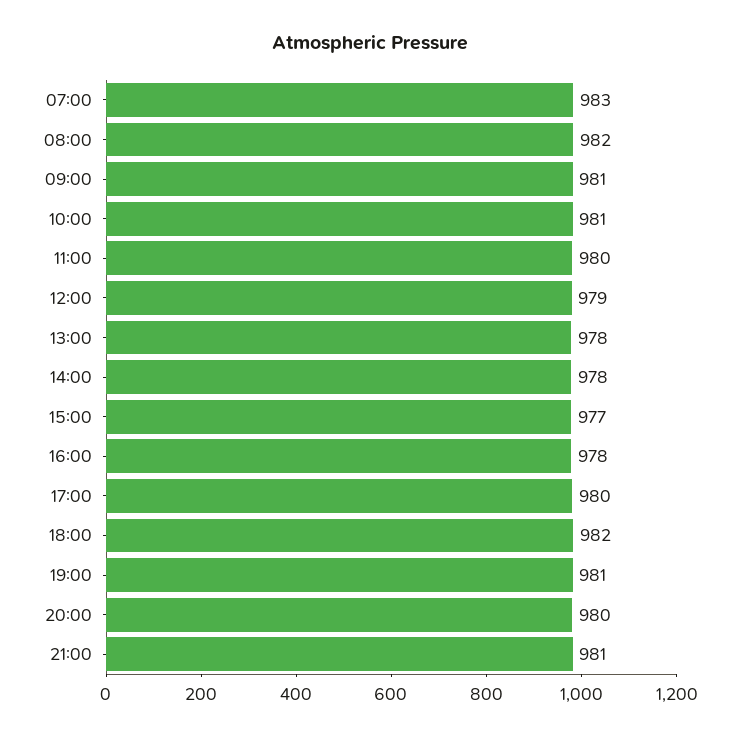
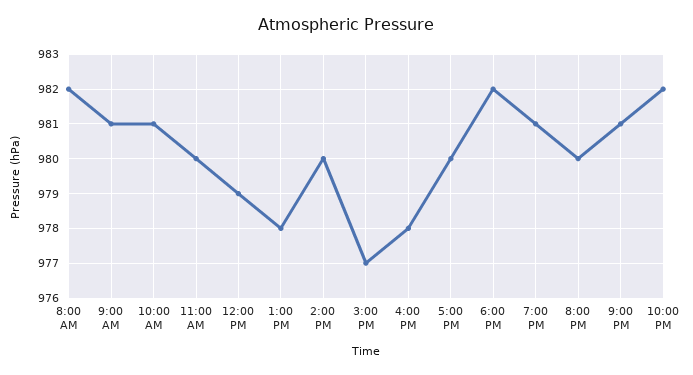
07:00: 983 -> none
14:00: 978 -> 980
10:00 PM: none -> 982

